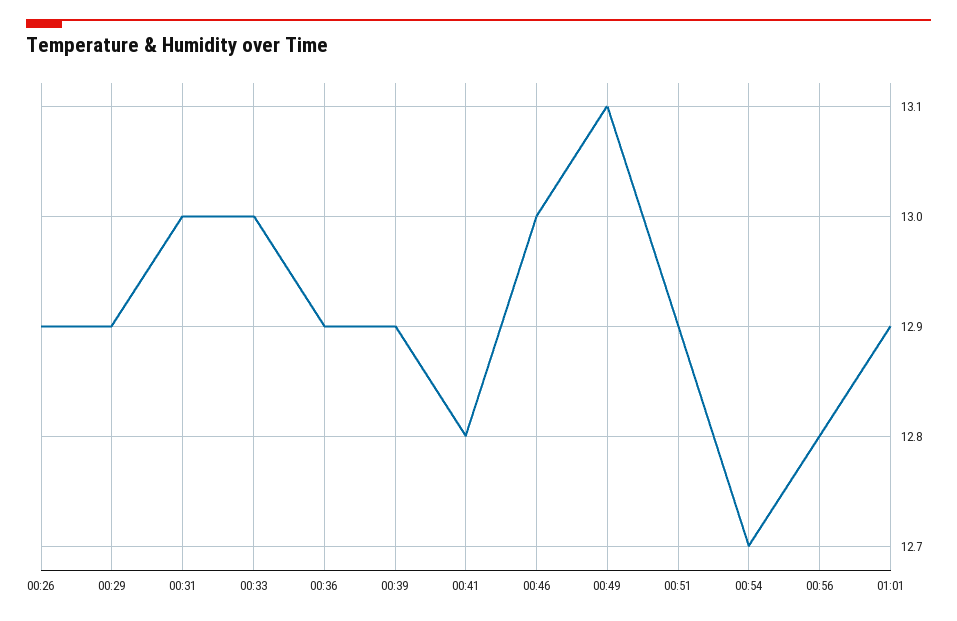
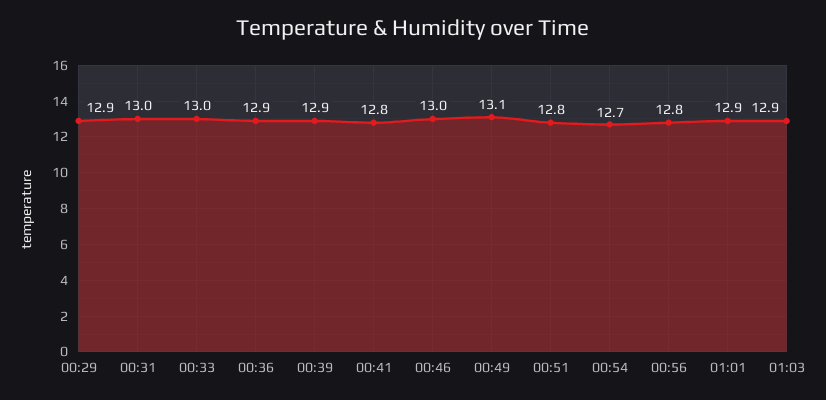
00:26: 12.9 -> none
00:51: 12.9 -> 12.8
01:03: none -> 12.9

